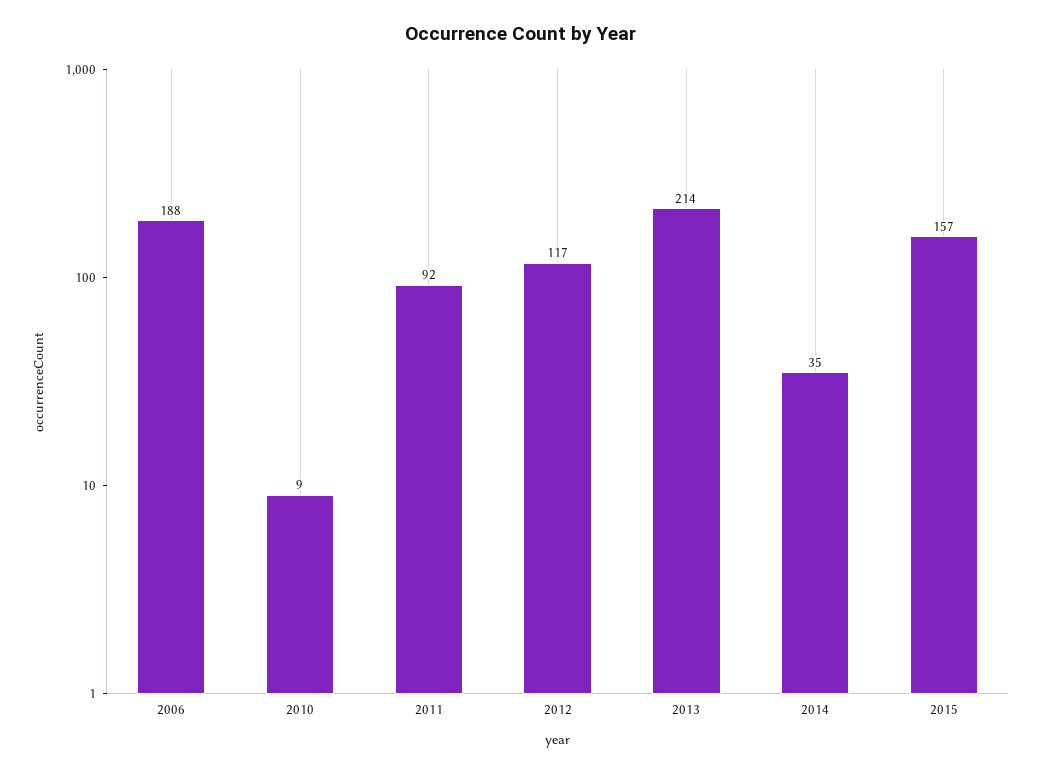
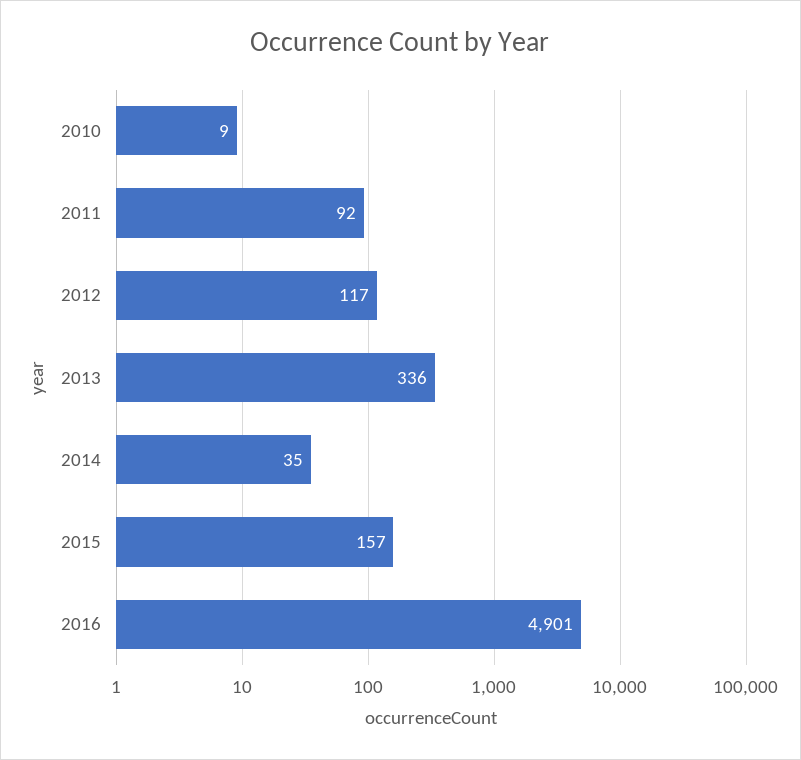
2006: 188 -> none
2013: 214 -> 336
2016: none -> 4901

